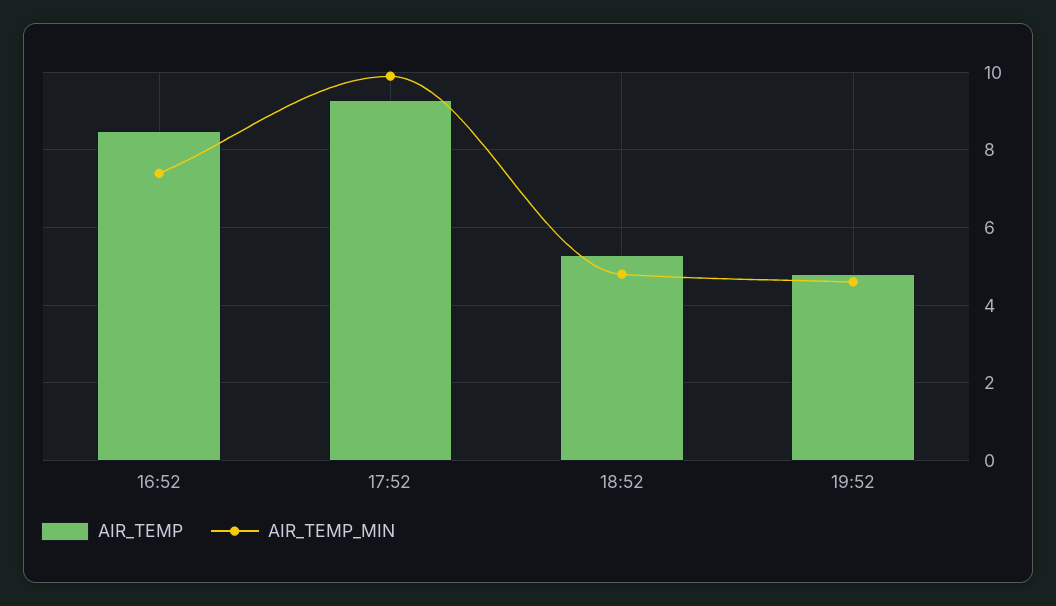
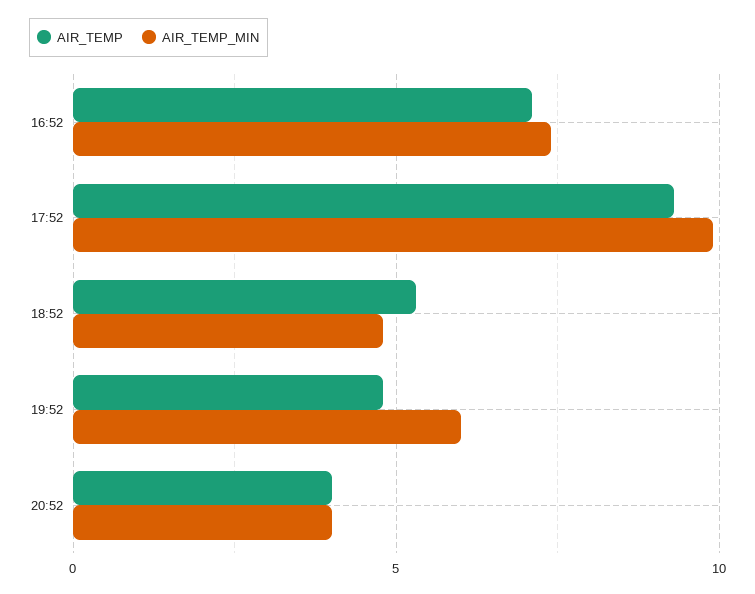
AIR_TEMP, 16:52: 8.5 -> 7
AIR_TEMP_MIN, 19:52: 4.5 -> 6
AIR_TEMP, 20:52: none -> 4
AIR_TEMP_MIN, 20:52: none -> 4

